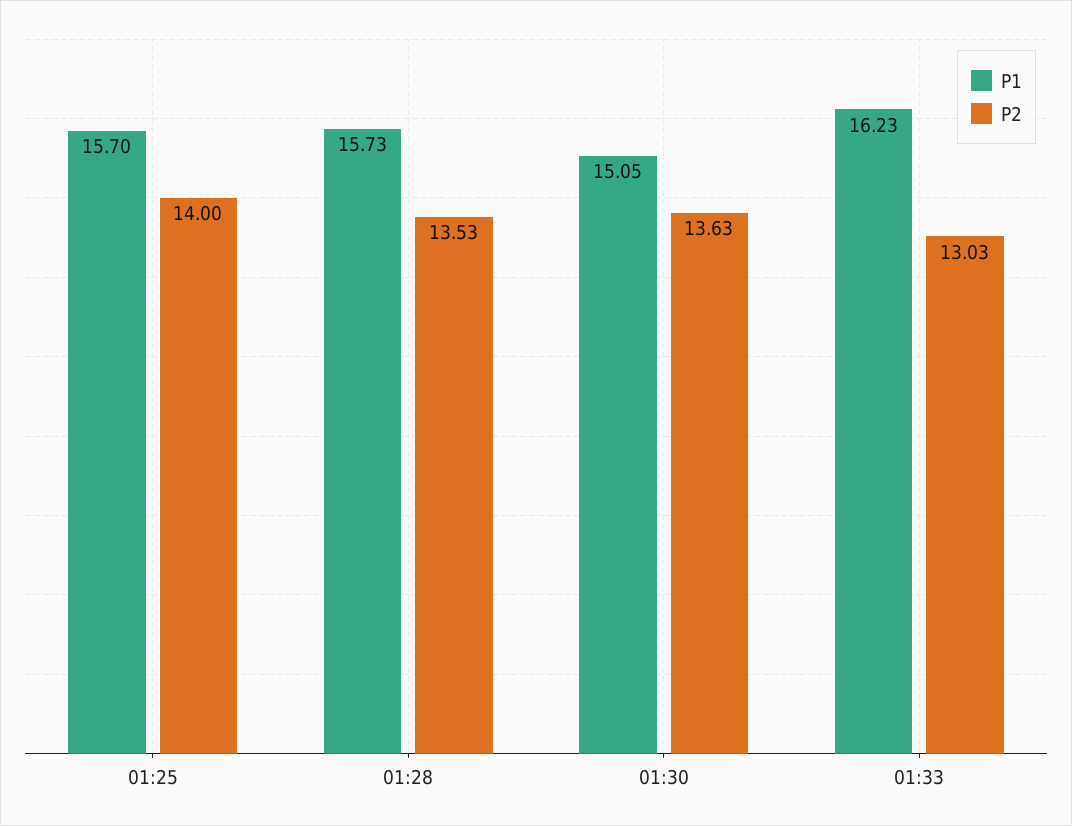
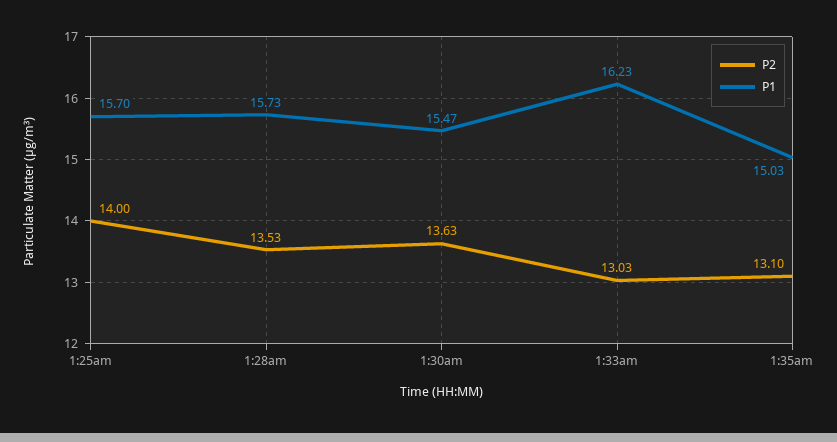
P1, 01:30: 15.05 -> 15.47
P2, 1:35am: none -> 13.1
P1, 1:35am: none -> 15.03

